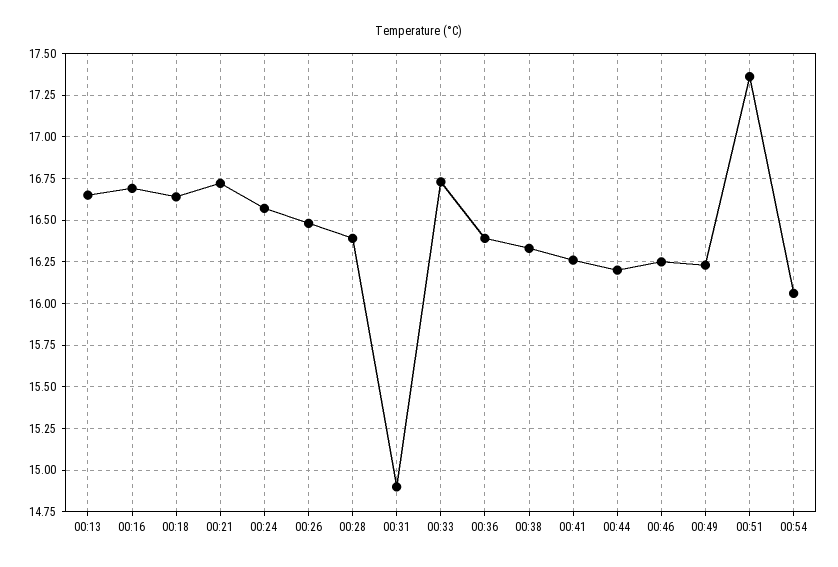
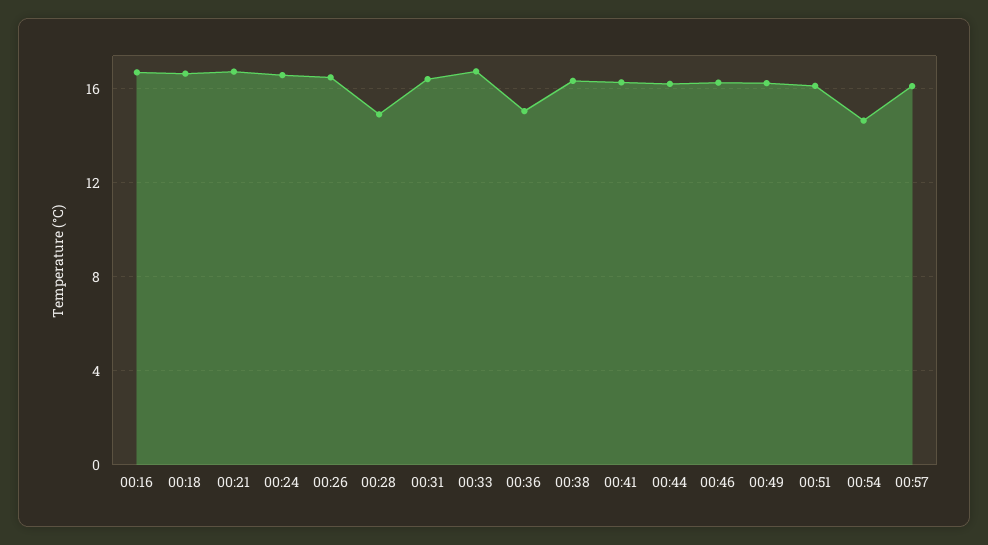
00:13: 16.65 -> none
00:28: 16.4 -> 15
00:31: 14.9 -> 16.5
00:36: 16.4 -> 15
00:51: 17.35 -> 16
00:54: 16.05 -> 14.5
00:57: none -> 16

